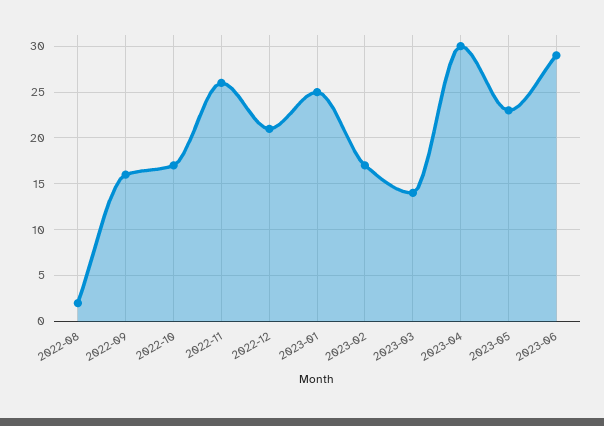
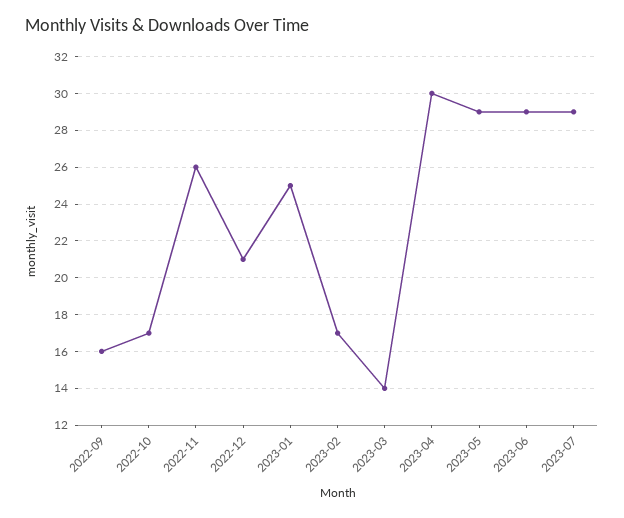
2022-08: 2 -> none
2023-05: 23 -> 29
2023-07: none -> 29

